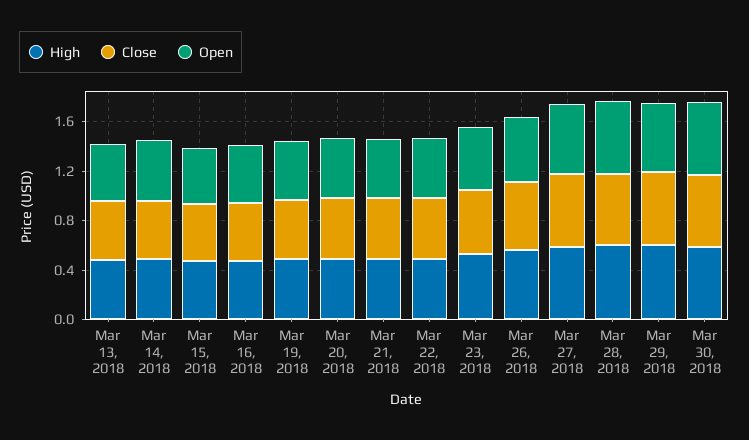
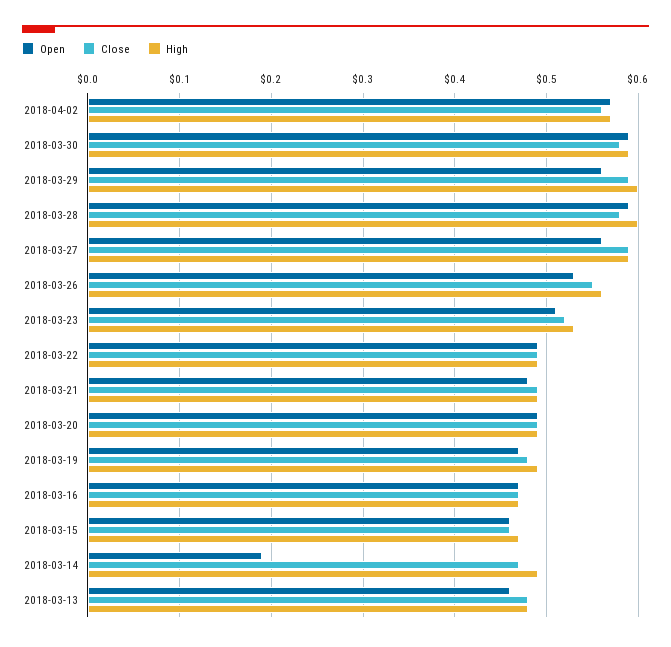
Open, Mar 14, 2018: 0.5 -> 0.19
Open, 2018-04-02: none -> 0.57
Close, 2018-04-02: none -> 0.56
High, 2018-04-02: none -> 0.57

